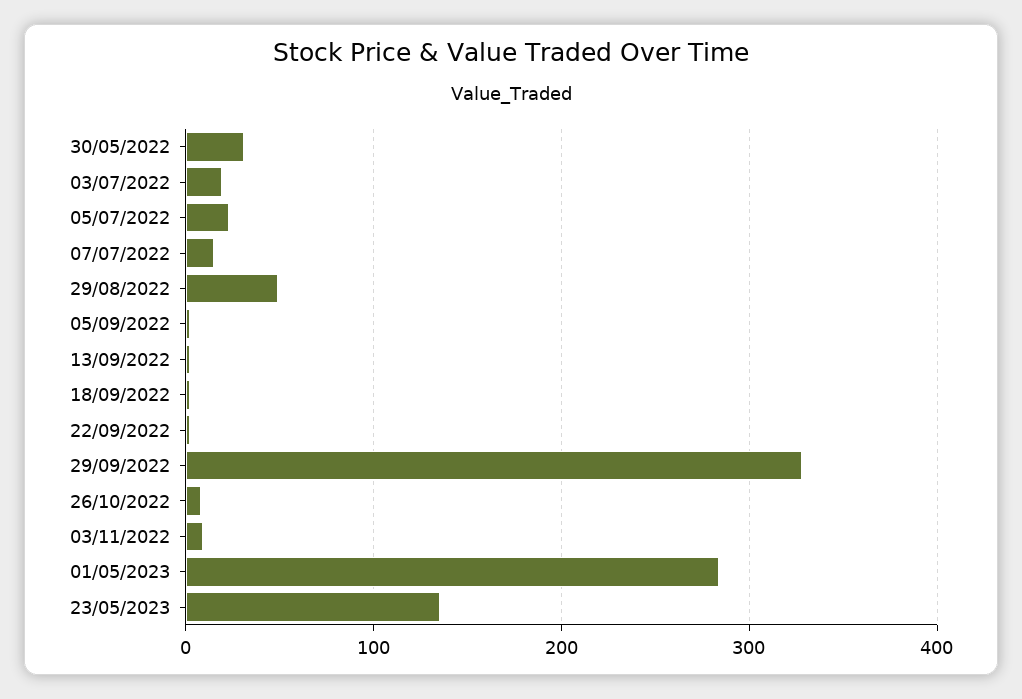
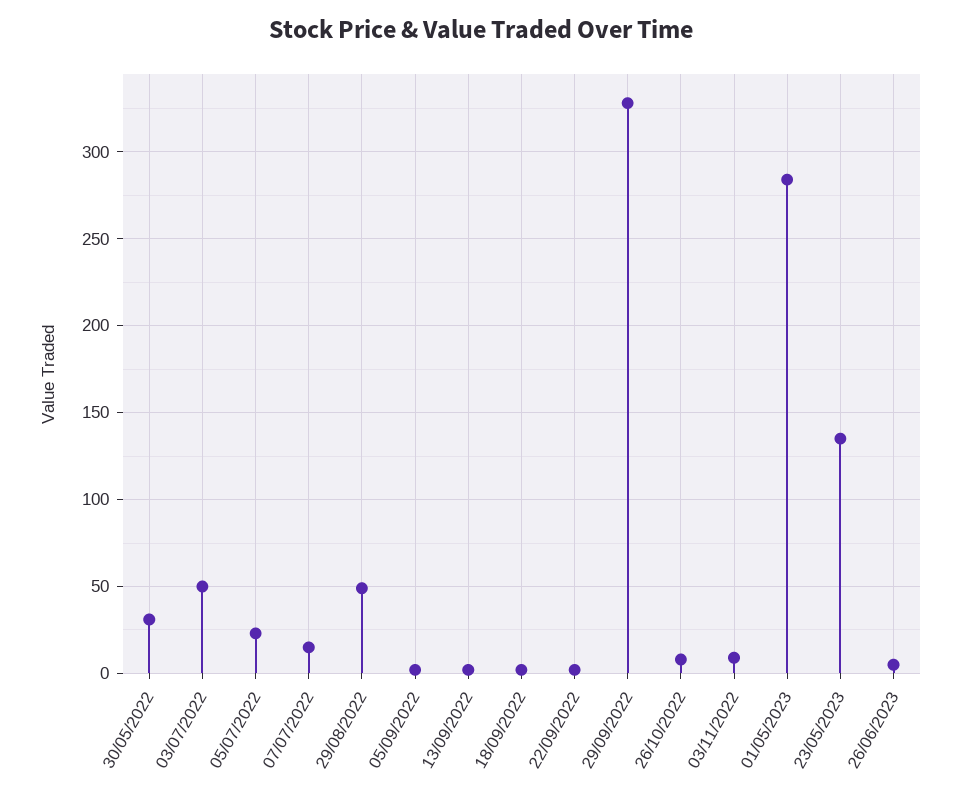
03/07/2022: 20 -> 50
26/06/2023: none -> 5

